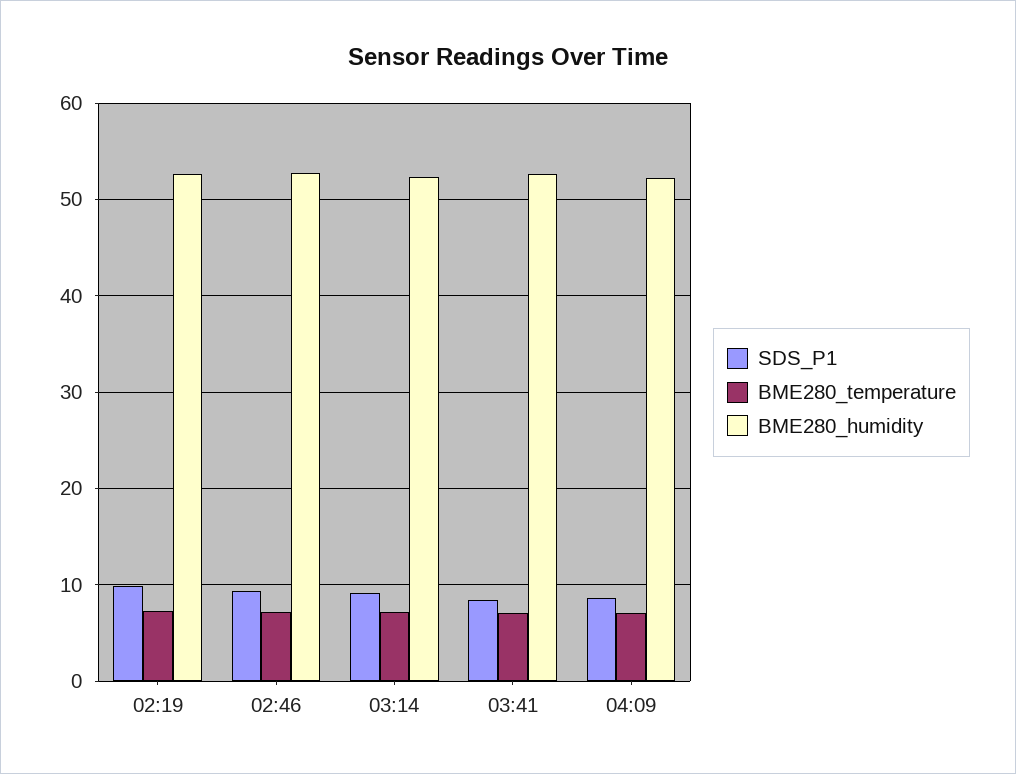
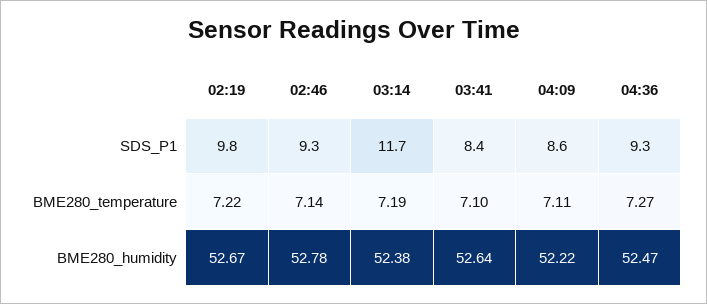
SDS_P1, 03:14: 9 -> 11.7
SDS_P1, 04:36: none -> 9.3
BME280_temperature, 04:36: none -> 7.27
BME280_humidity, 04:36: none -> 52.47

